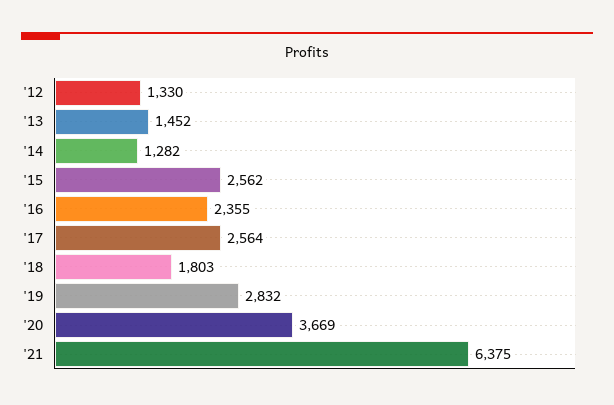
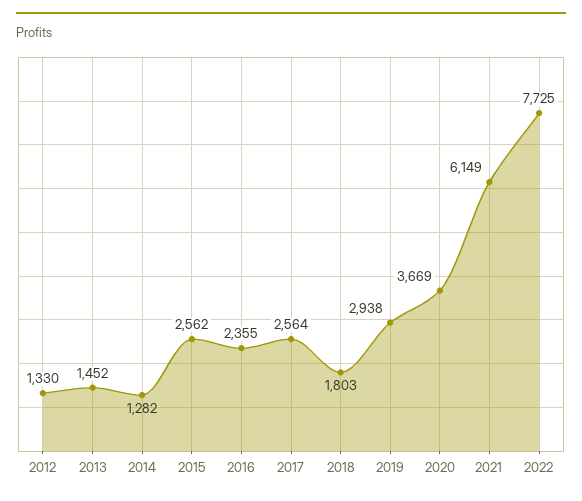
'19: 2832 -> 2938
'21: 6375 -> 6149
2022: none -> 7725

